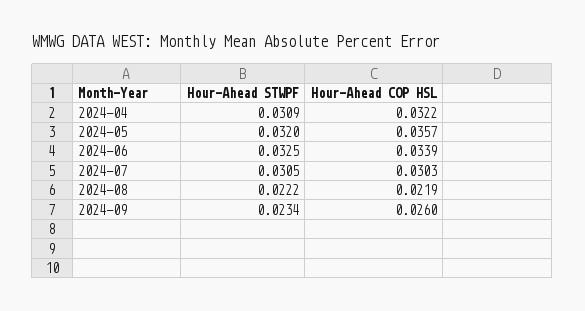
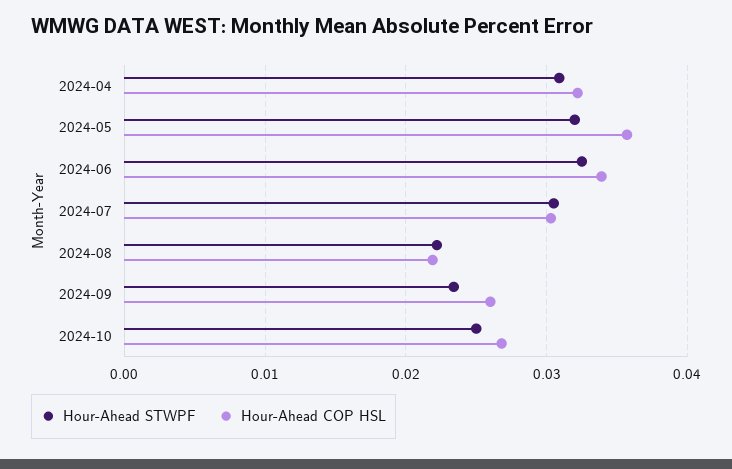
Hour-Ahead STWPF, 2024-10: none -> 0.025
Hour-Ahead COP HSL, 2024-10: none -> 0.027

